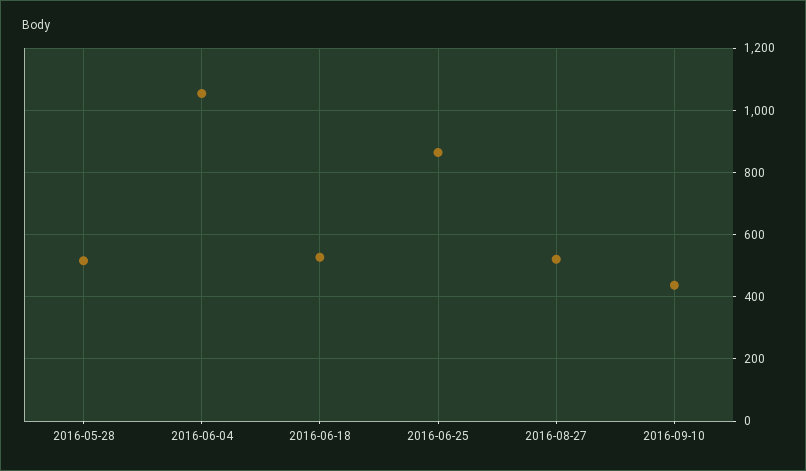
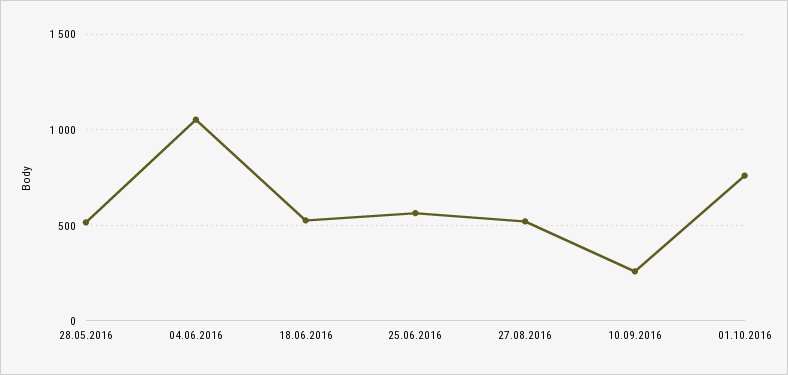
2016-06-25: 860 -> 550
2016-09-10: 440 -> 250
01.10.2016: none -> 750

